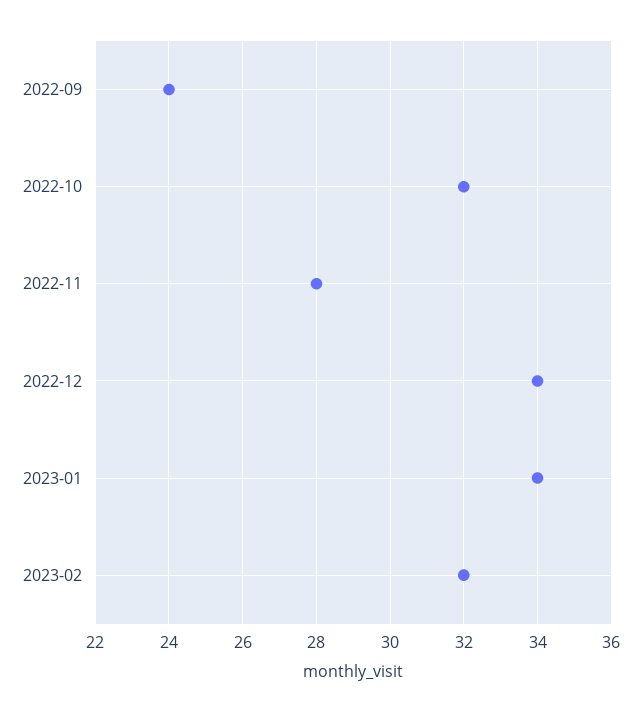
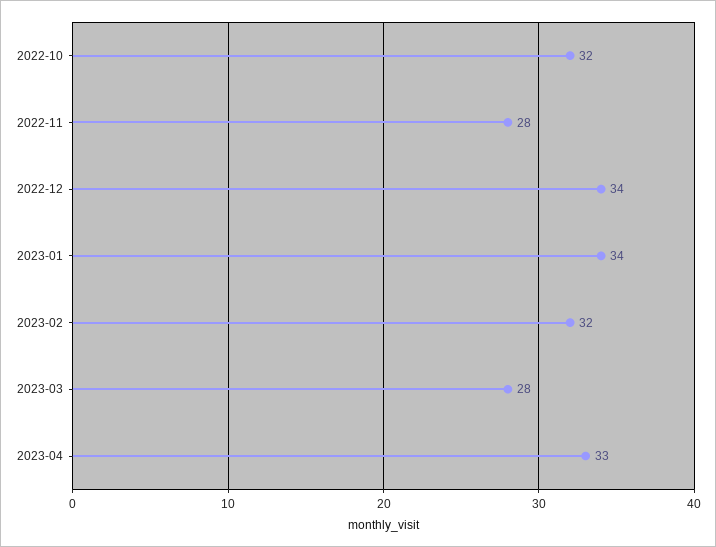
2022-09: 24 -> none
2023-03: none -> 28
2023-04: none -> 33

